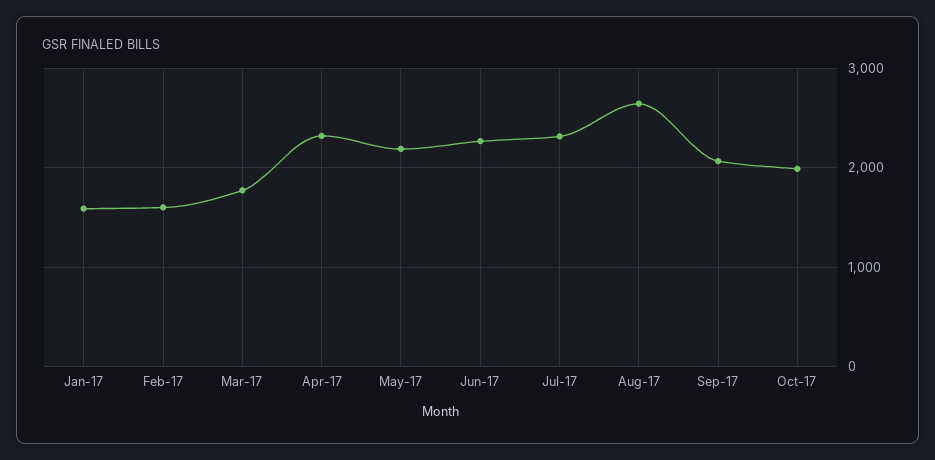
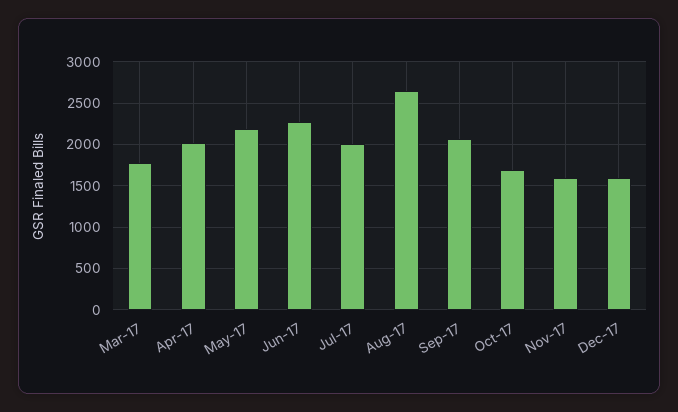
Jan-17: 1600 -> none
Feb-17: 1600 -> none
Apr-17: 2300 -> 2000
Jul-17: 2300 -> 2000
Oct-17: 2000 -> 1700
Nov-17: none -> 1600
Dec-17: none -> 1600

